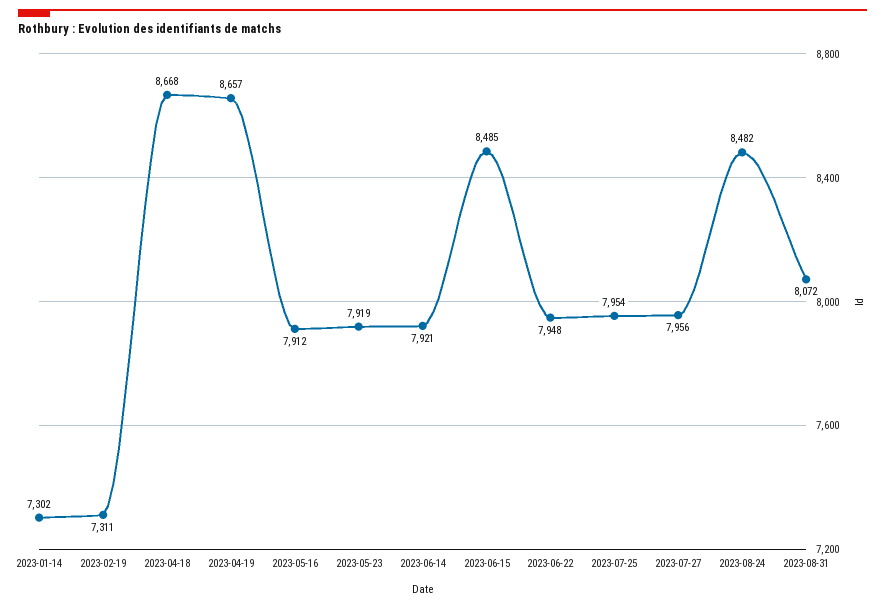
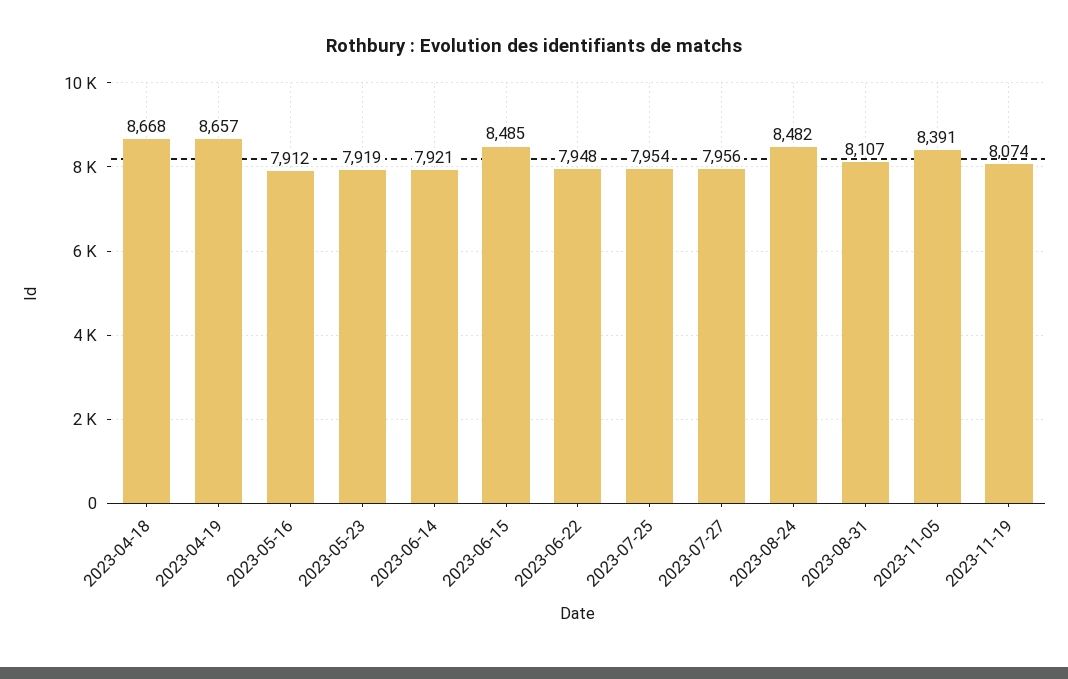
2023-01-14: 7302 -> none
2023-02-19: 7311 -> none
2023-08-31: 8072 -> 8107
2023-11-05: none -> 8391
2023-11-19: none -> 8074

